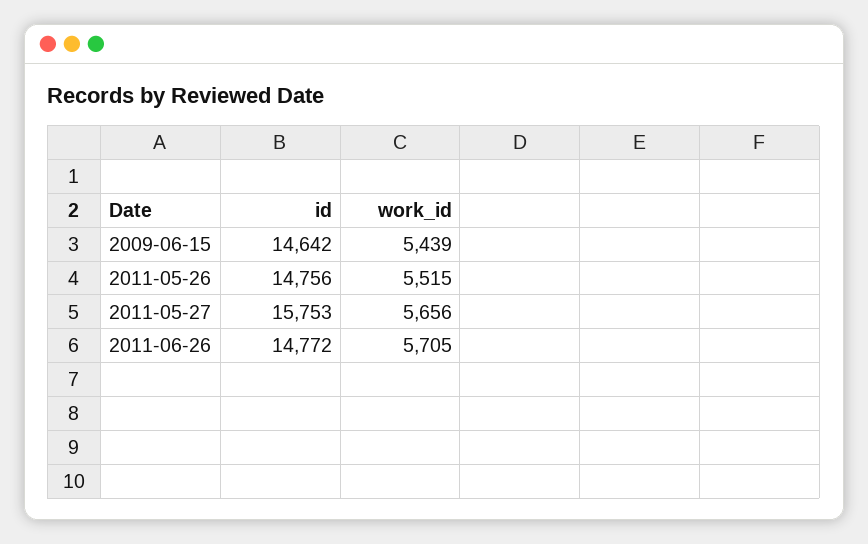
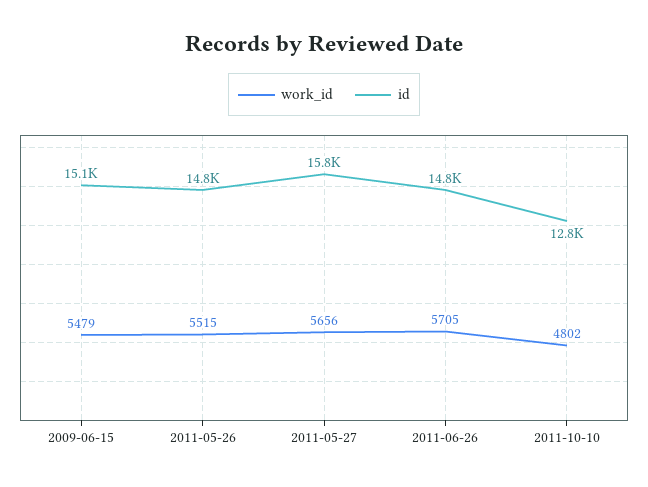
id, 2009-06-15: 14642 -> 15100
work_id, 2009-06-15: 5439 -> 5479
work_id, 2011-10-10: none -> 4802
id, 2011-10-10: none -> 12800

